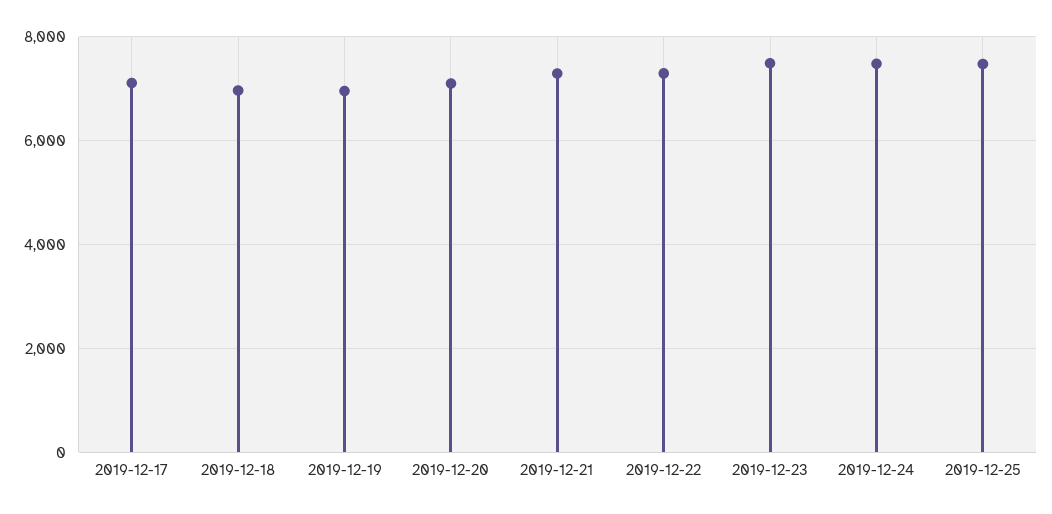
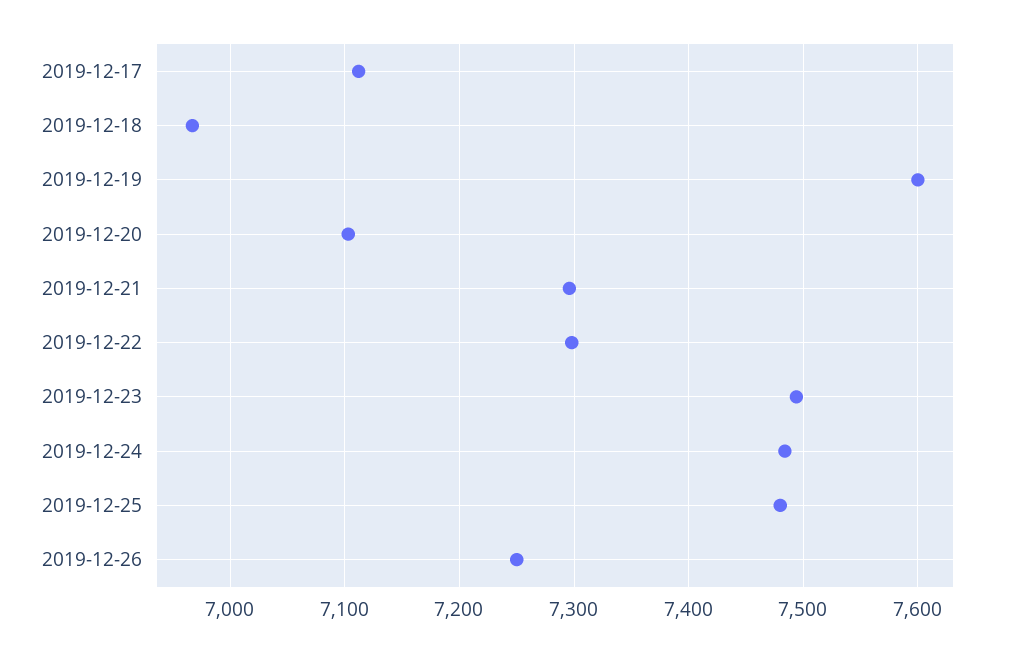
2019-12-19: 7000 -> 7600
2019-12-26: none -> 7250

